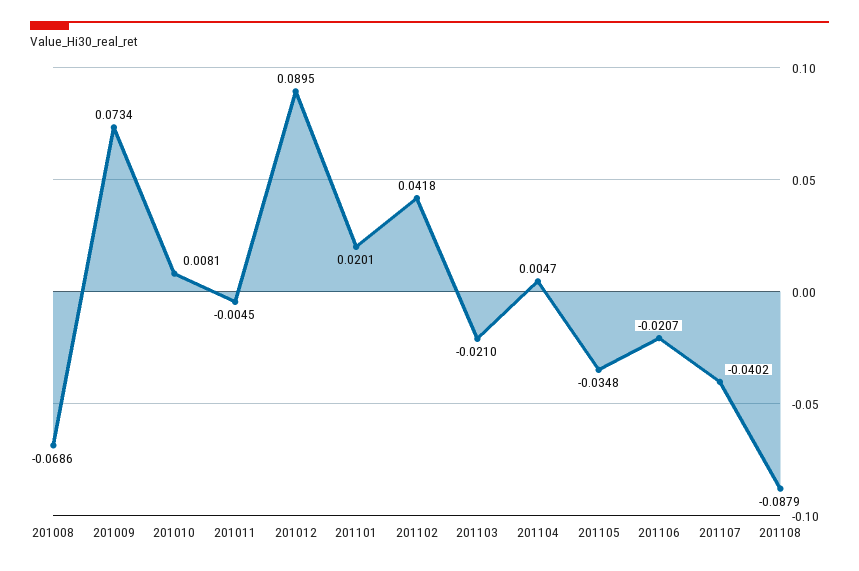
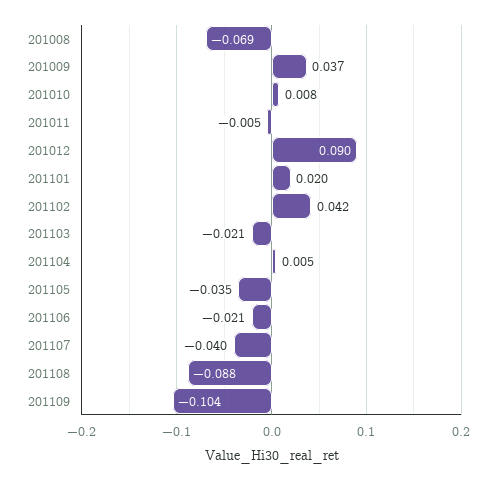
201009: 0.0734 -> 0.037
201109: none -> -0.104

